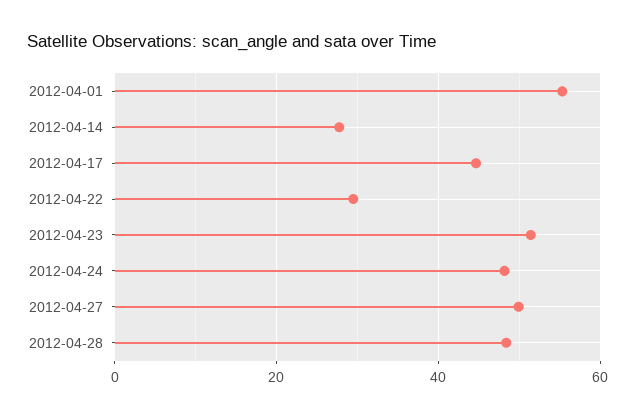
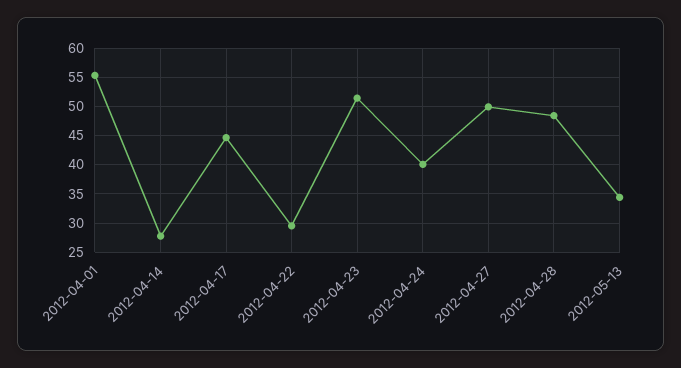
2012-04-24: 48 -> 40
2012-05-13: none -> 35

